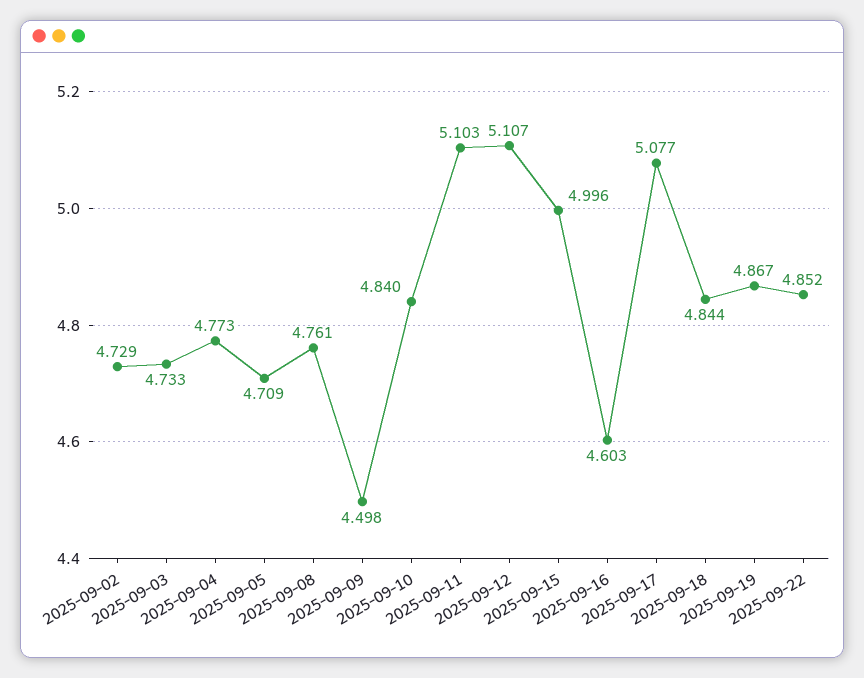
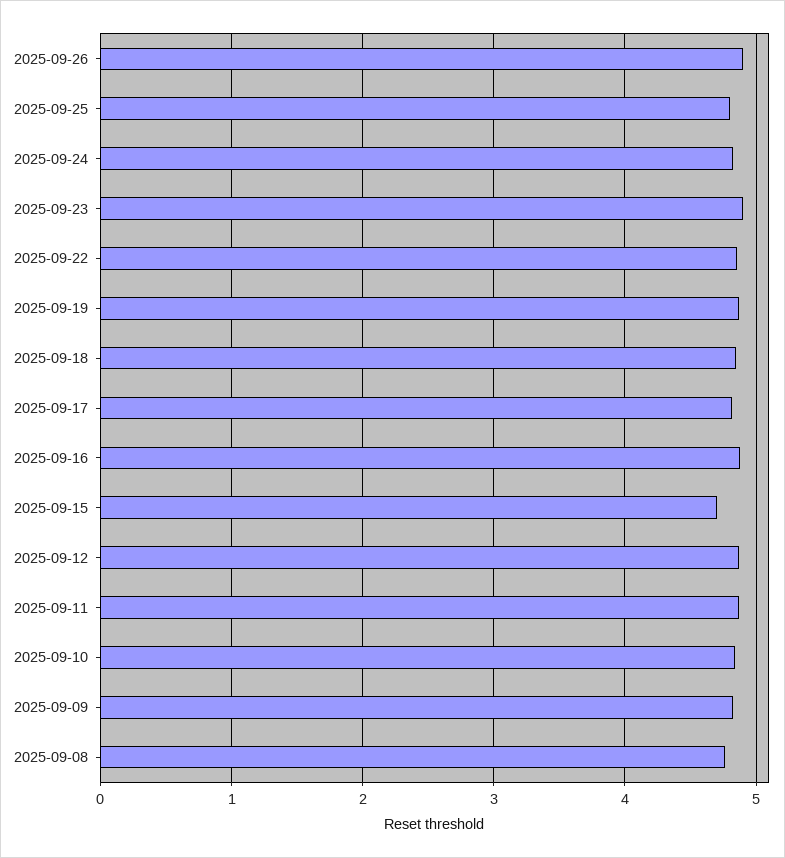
2025-09-02: 4.729 -> none
2025-09-03: 4.733 -> none
2025-09-04: 4.773 -> none
2025-09-05: 4.709 -> none
2025-09-09: 4.498 -> 4.8
2025-09-11: 5.103 -> 4.9
2025-09-12: 5.107 -> 4.9
2025-09-15: 4.996 -> 4.7
2025-09-16: 4.603 -> 4.9
2025-09-17: 5.077 -> 4.8
2025-09-26: none -> 4.9
2025-09-25: none -> 4.8
2025-09-24: none -> 4.8
2025-09-23: none -> 4.9

